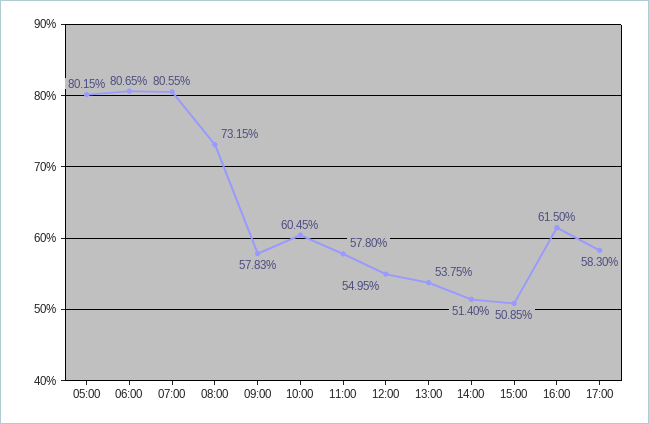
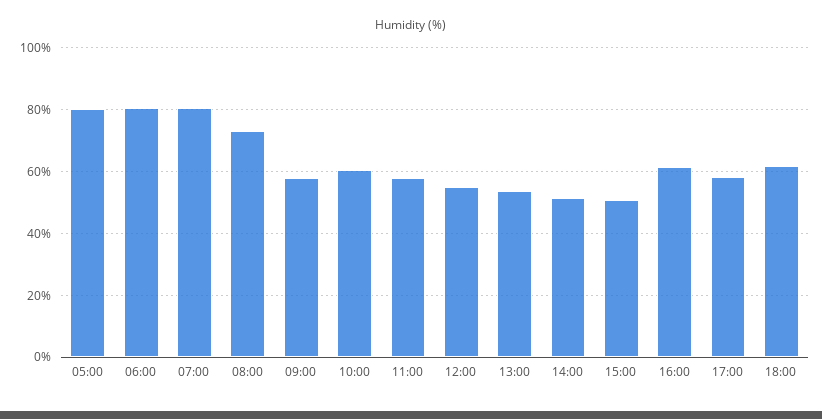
18:00: none -> 62

